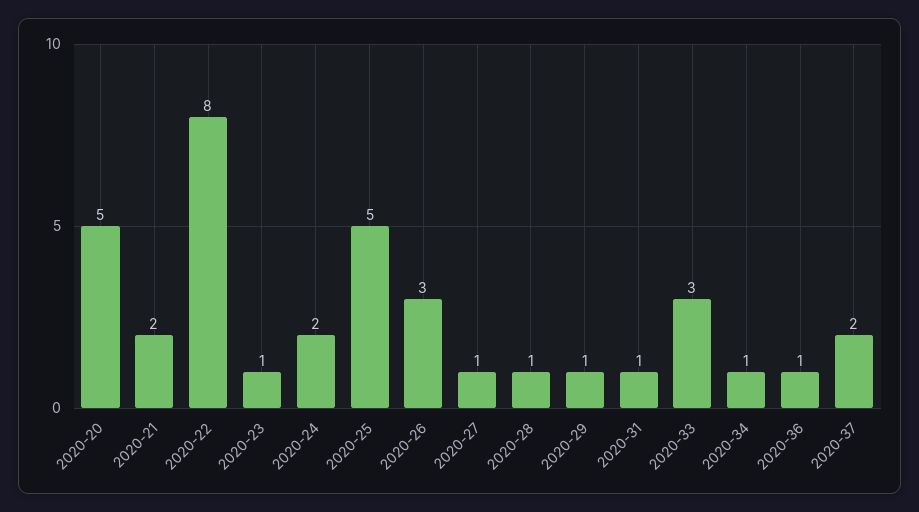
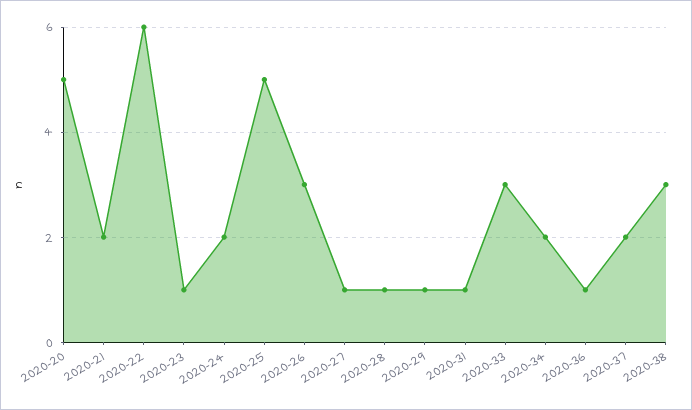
2020-22: 8 -> 6
2020-34: 1 -> 2
2020-38: none -> 3

